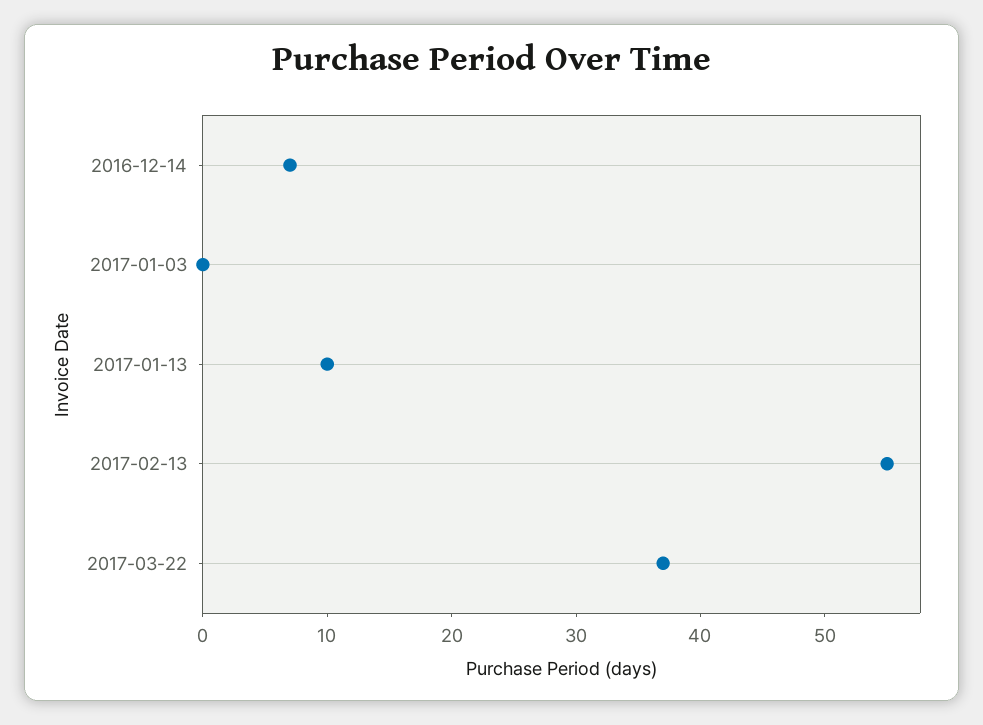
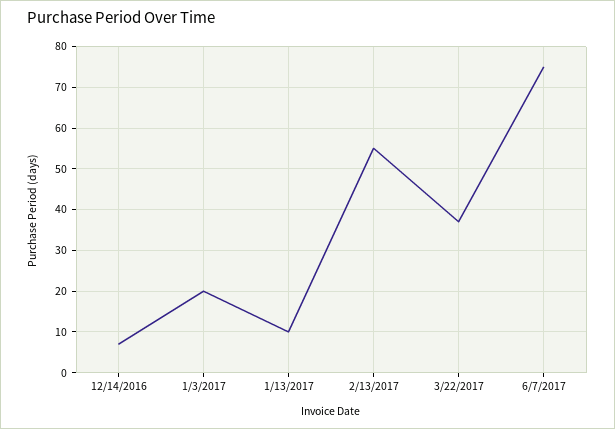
2017-01-03: 0 -> 20
6/7/2017: none -> 75

